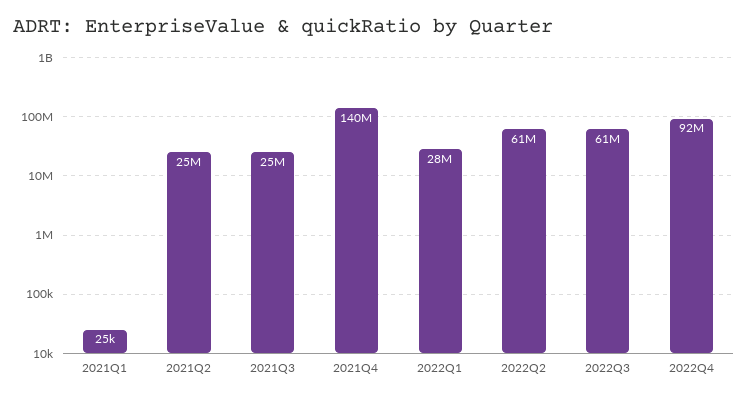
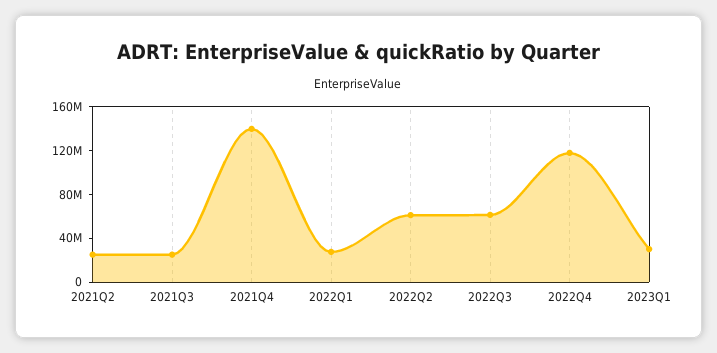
2021Q1: 25000 -> none
2022Q4: 92000000 -> 120000000
2023Q1: none -> 30000000

